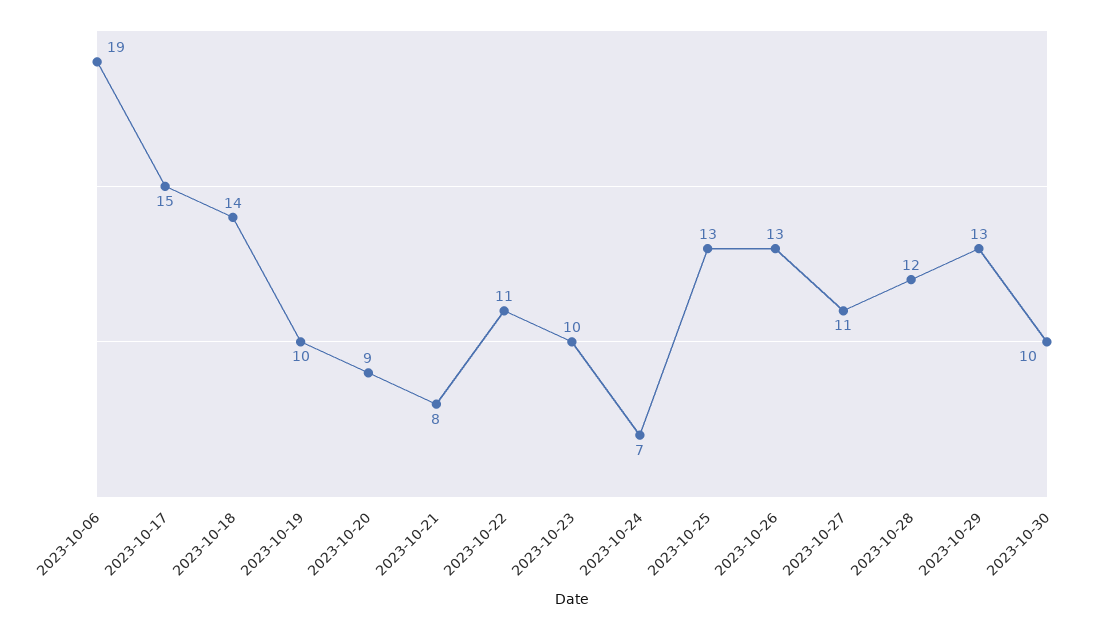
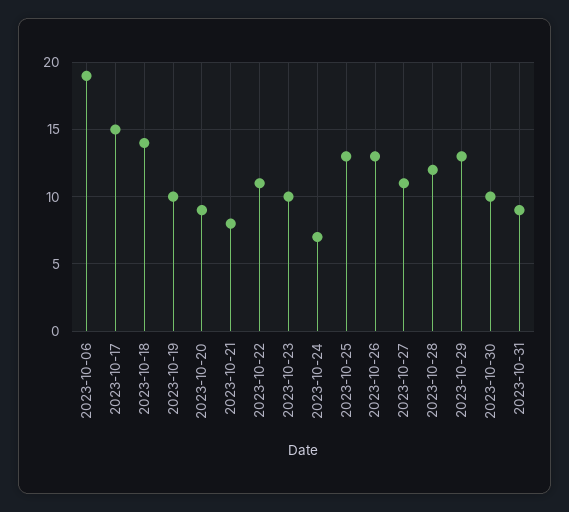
2023-10-31: none -> 9

